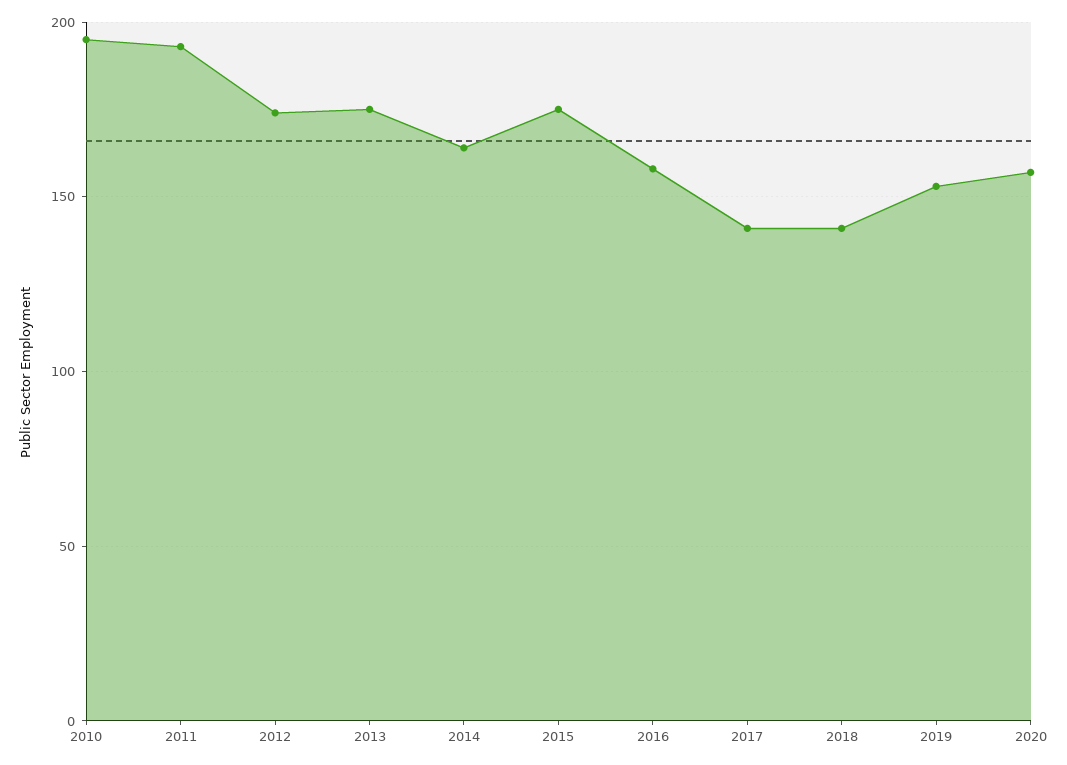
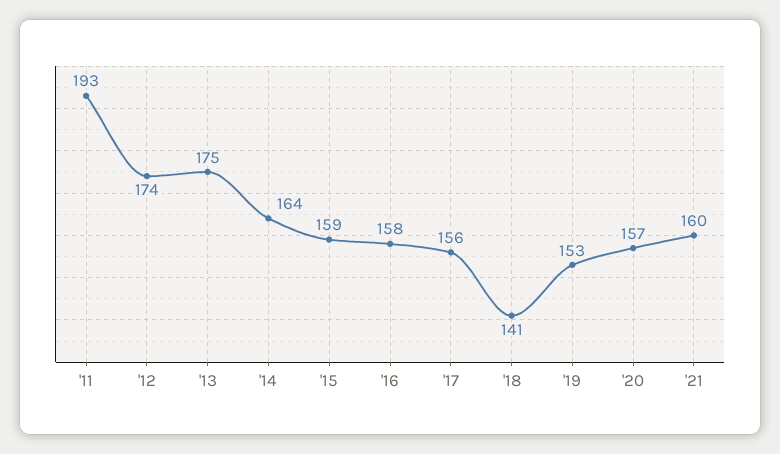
2010: 195 -> none
2015: 175 -> 159
2017: 140 -> 156
'21: none -> 160

